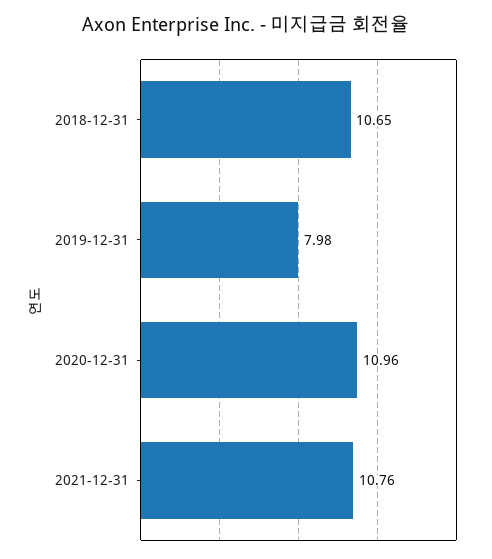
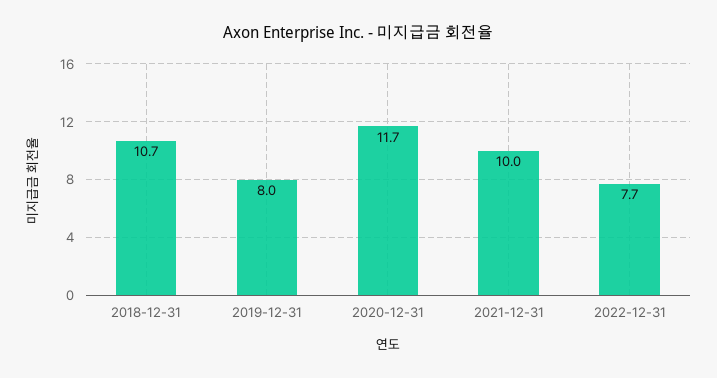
2020-12-31: 10.96 -> 11.7
2021-12-31: 10.76 -> 10
2022-12-31: none -> 7.7

